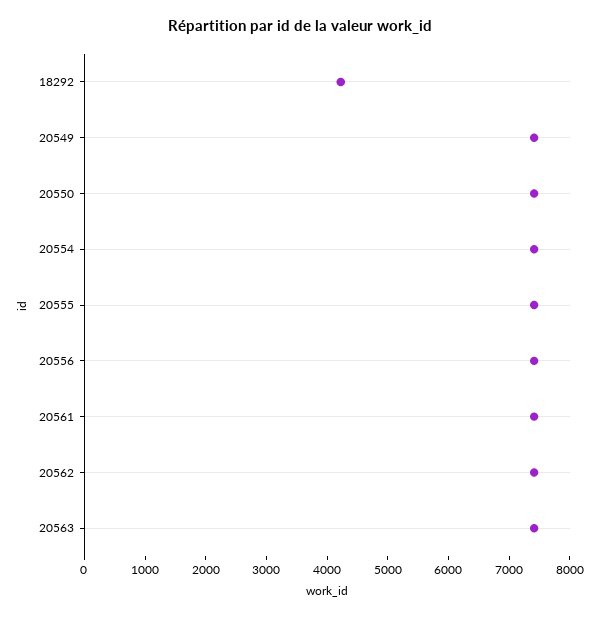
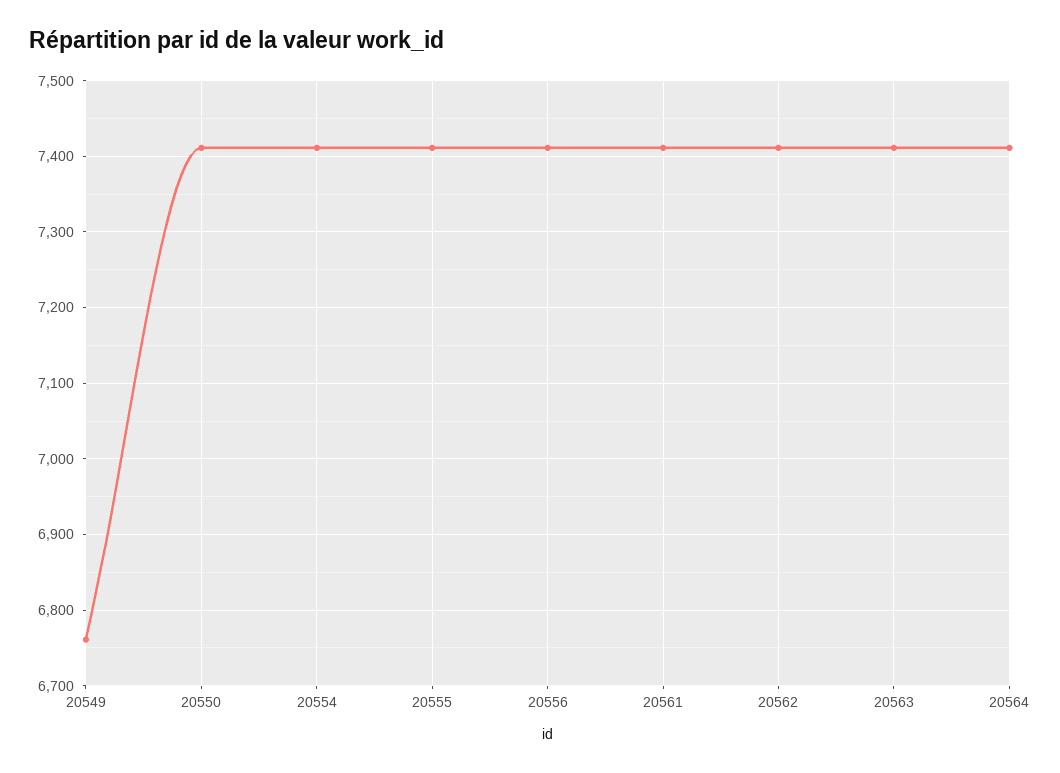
18292: 4200 -> none
20549: 7400 -> 6760
20564: none -> 7410

